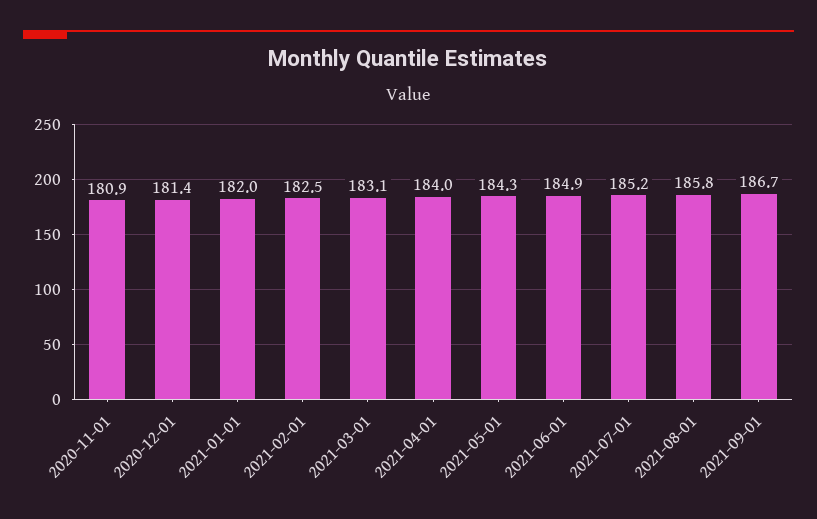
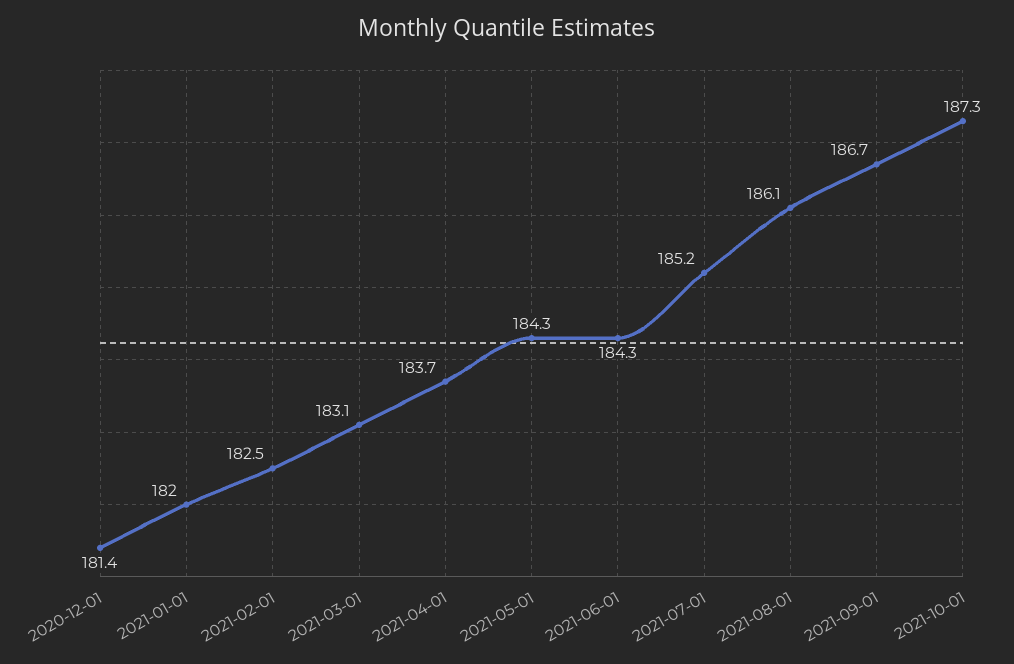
2020-11-01: 180.9 -> none
2021-04-01: 184 -> 183.7
2021-06-01: 184.9 -> 184.3
2021-08-01: 185.8 -> 186.1
2021-10-01: none -> 187.3

